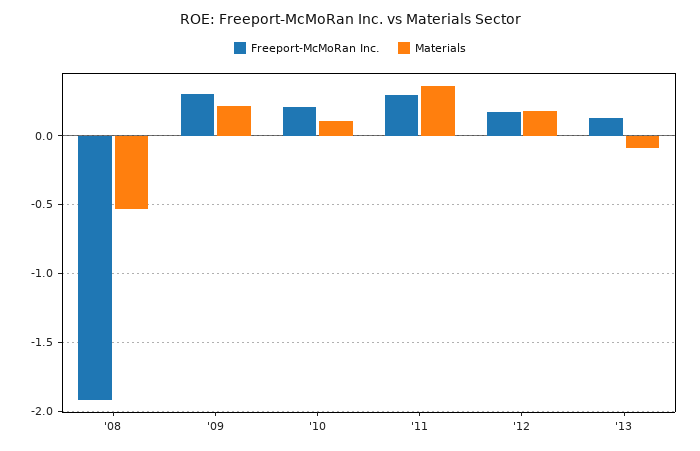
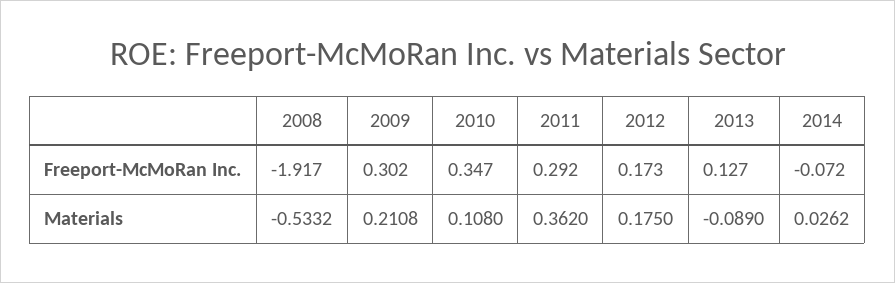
Freeport-McMoRan Inc., '10: 0.2 -> 0.347
Freeport-McMoRan Inc., 2014: none -> -0.072
Materials, 2014: none -> 0.0262

